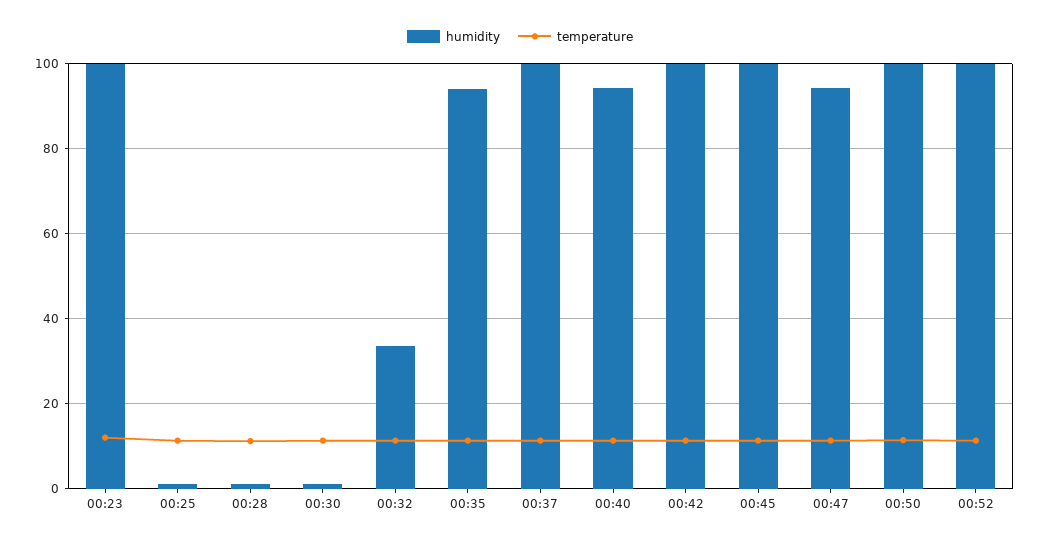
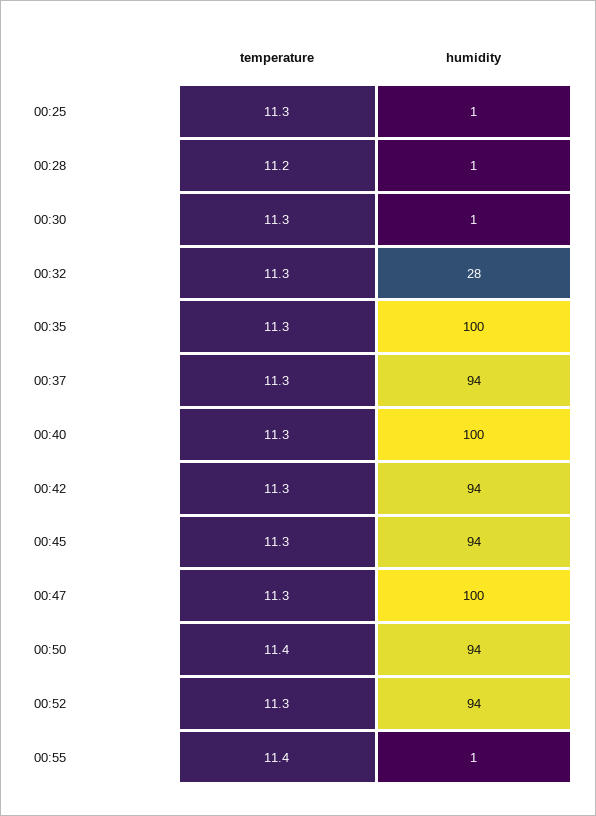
humidity, 00:23: 100 -> none
temperature, 00:23: 12 -> none
humidity, 00:32: 34 -> 28
humidity, 00:35: 94 -> 100
humidity, 00:37: 100 -> 94
humidity, 00:40: 94 -> 100
humidity, 00:42: 100 -> 94
humidity, 00:45: 100 -> 94
humidity, 00:47: 94 -> 100
humidity, 00:50: 100 -> 94
humidity, 00:52: 100 -> 94
temperature, 00:55: none -> 11.4
humidity, 00:55: none -> 1

